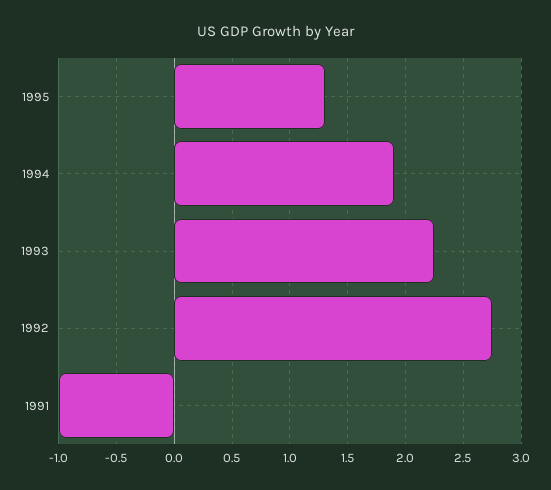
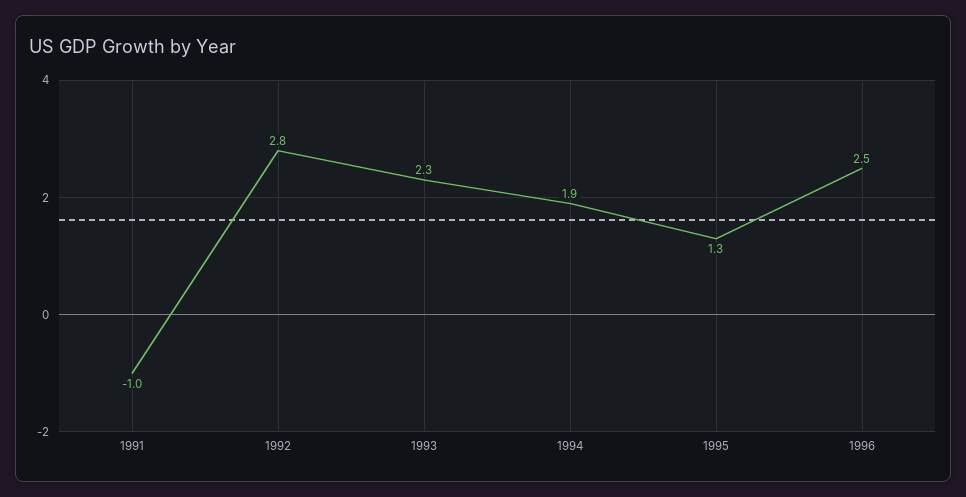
1996: none -> 2.5

